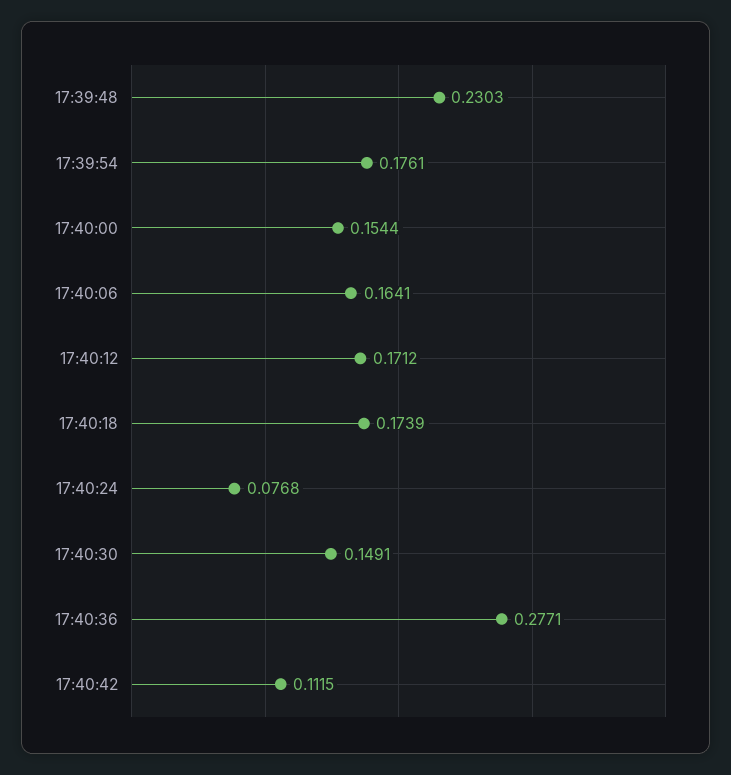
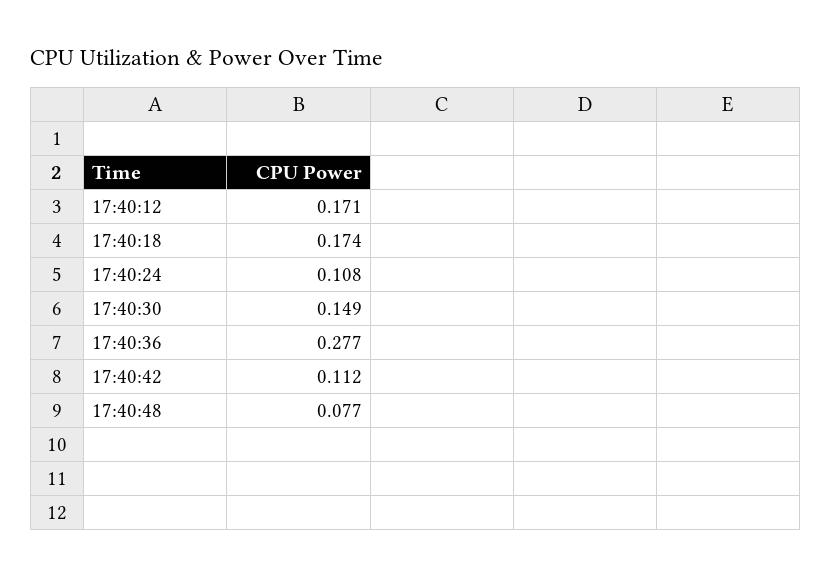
17:39:48: 0.2303 -> none
17:39:54: 0.1761 -> none
17:40:00: 0.1544 -> none
17:40:06: 0.1641 -> none
17:40:24: 0.0768 -> 0.108
17:40:48: none -> 0.077

